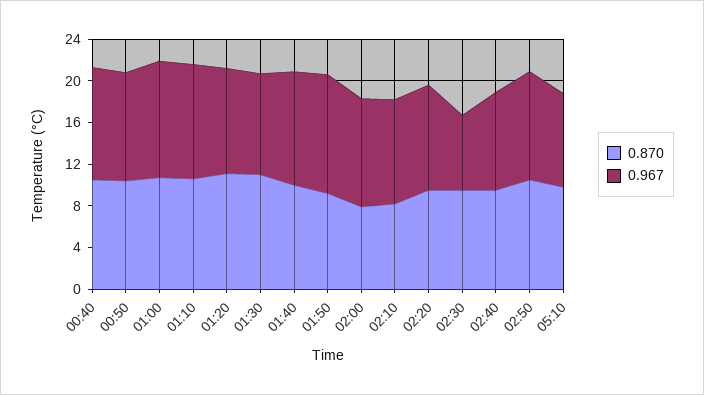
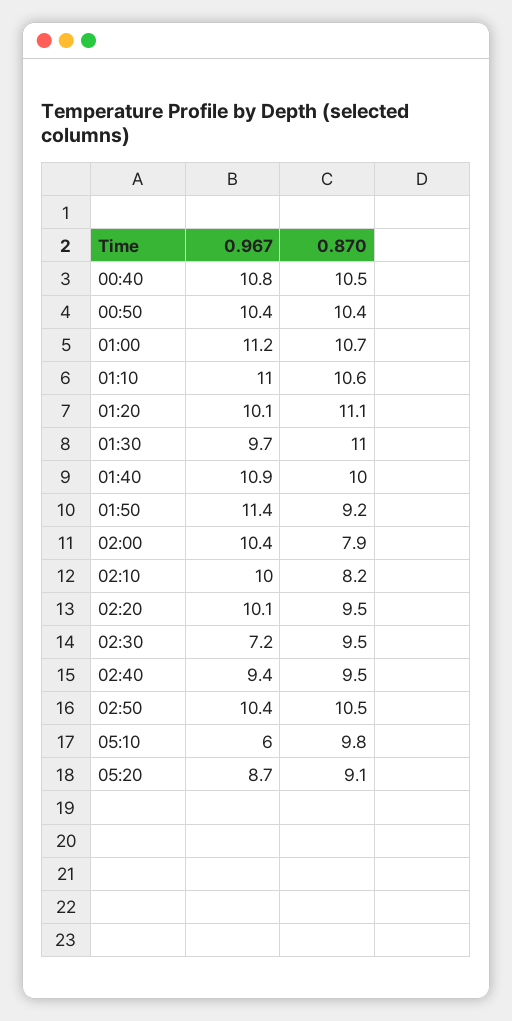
0.967, 05:10: 9 -> 6
0.967, 05:20: none -> 8.7
0.870, 05:20: none -> 9.1

